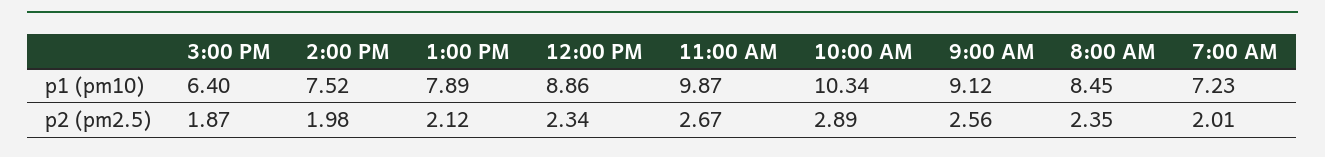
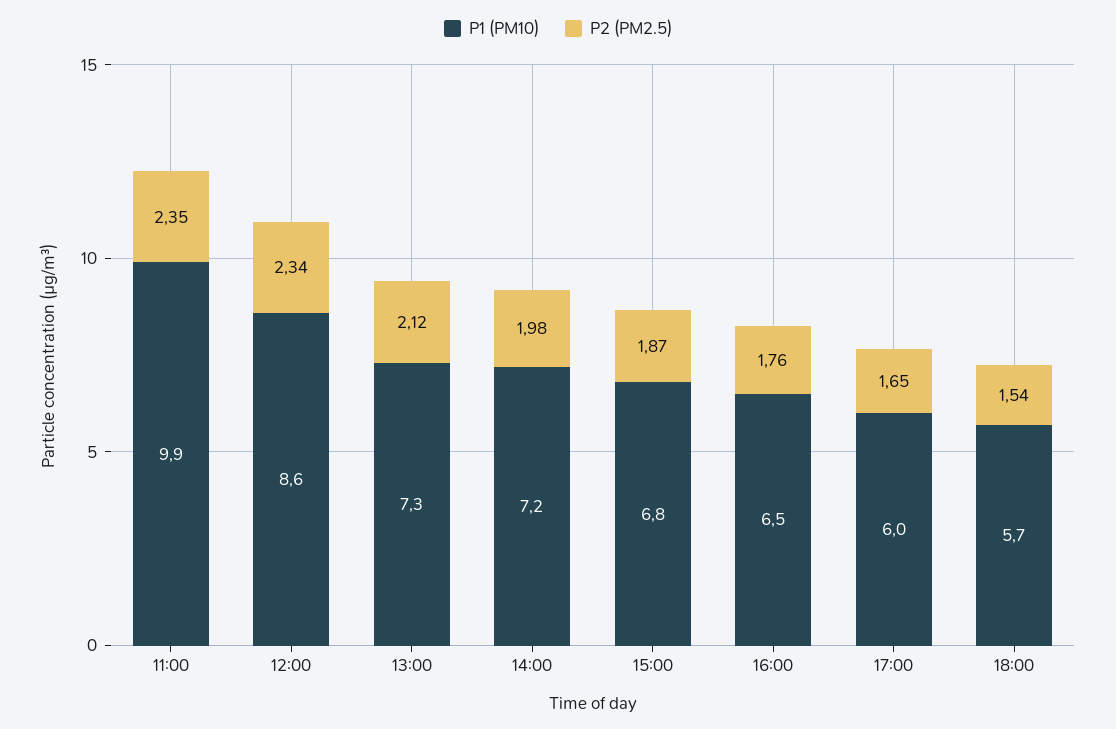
p1 (pm10), 3:00 PM: 6.4 -> 6.8
p1 (pm10), 2:00 PM: 7.52 -> 7.2
p1 (pm10), 1:00 PM: 7.89 -> 7.3
p1 (pm10), 12:00 PM: 8.86 -> 8.6
p1 (pm10), 10:00 AM: 10.34 -> none
p1 (pm10), 9:00 AM: 9.12 -> none
p1 (pm10), 8:00 AM: 8.45 -> none
p1 (pm10), 7:00 AM: 7.23 -> none
p2 (pm2.5), 11:00 AM: 2.67 -> 2.35
p2 (pm2.5), 10:00 AM: 2.89 -> none
p2 (pm2.5), 9:00 AM: 2.56 -> none
p2 (pm2.5), 8:00 AM: 2.35 -> none
p2 (pm2.5), 7:00 AM: 2.01 -> none
p1 (pm10), 16:00: none -> 6.5
p2 (pm2.5), 16:00: none -> 1.76
p1 (pm10), 17:00: none -> 6
p2 (pm2.5), 17:00: none -> 1.65
p1 (pm10), 18:00: none -> 5.7
p2 (pm2.5), 18:00: none -> 1.54

